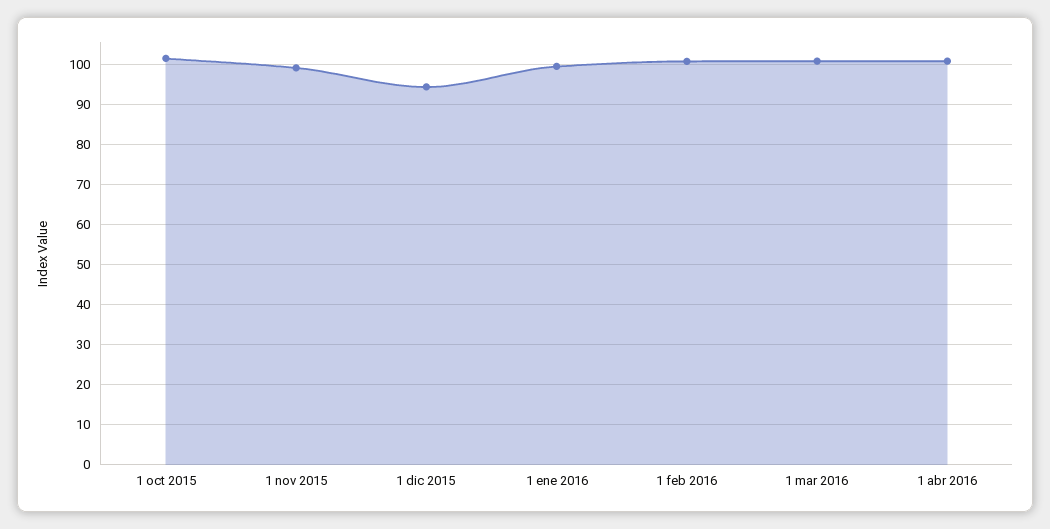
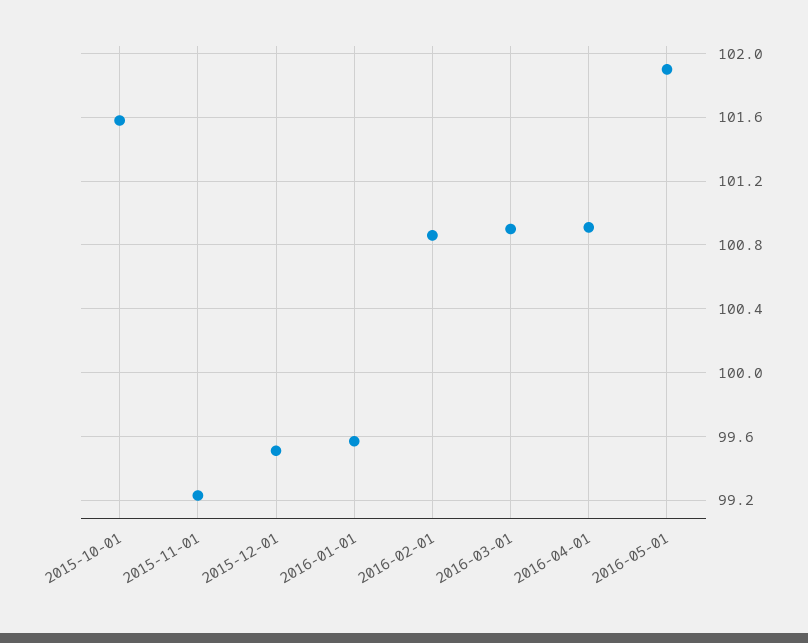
1 dic 2015: 94 -> 99.5
2016-05-01: none -> 101.9

